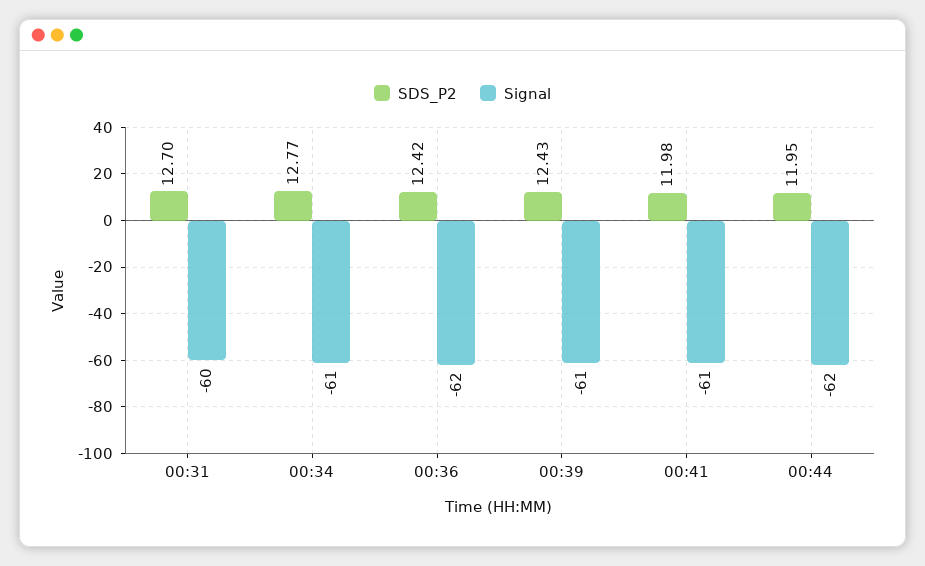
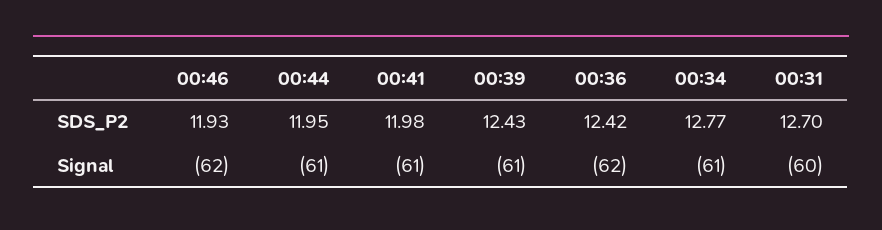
Signal, 00:44: -62 -> -61
SDS_P2, 00:46: none -> 11.93
Signal, 00:46: none -> -62

